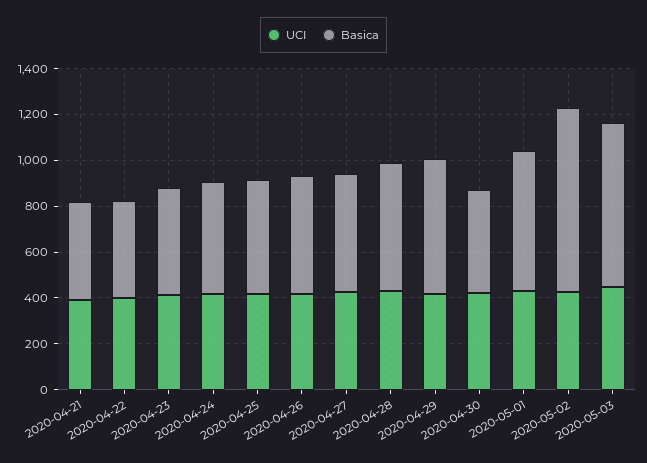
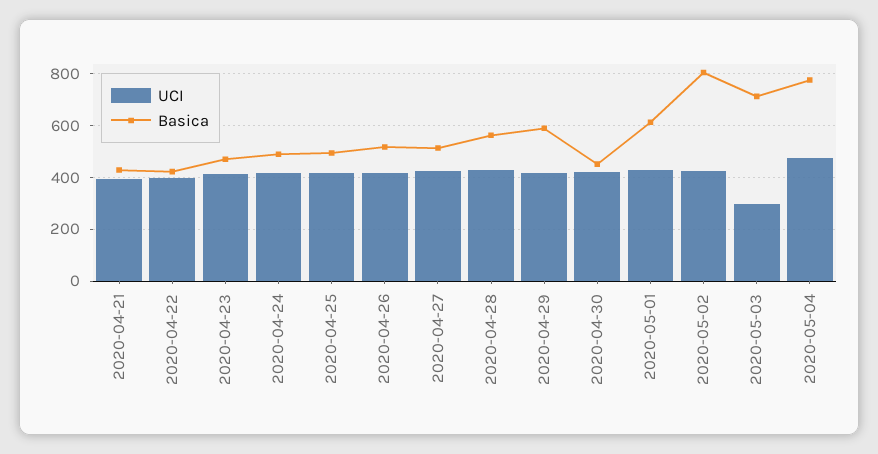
UCI, 2020-05-03: 450 -> 300
UCI, 2020-05-04: none -> 475
Basica, 2020-05-04: none -> 775

